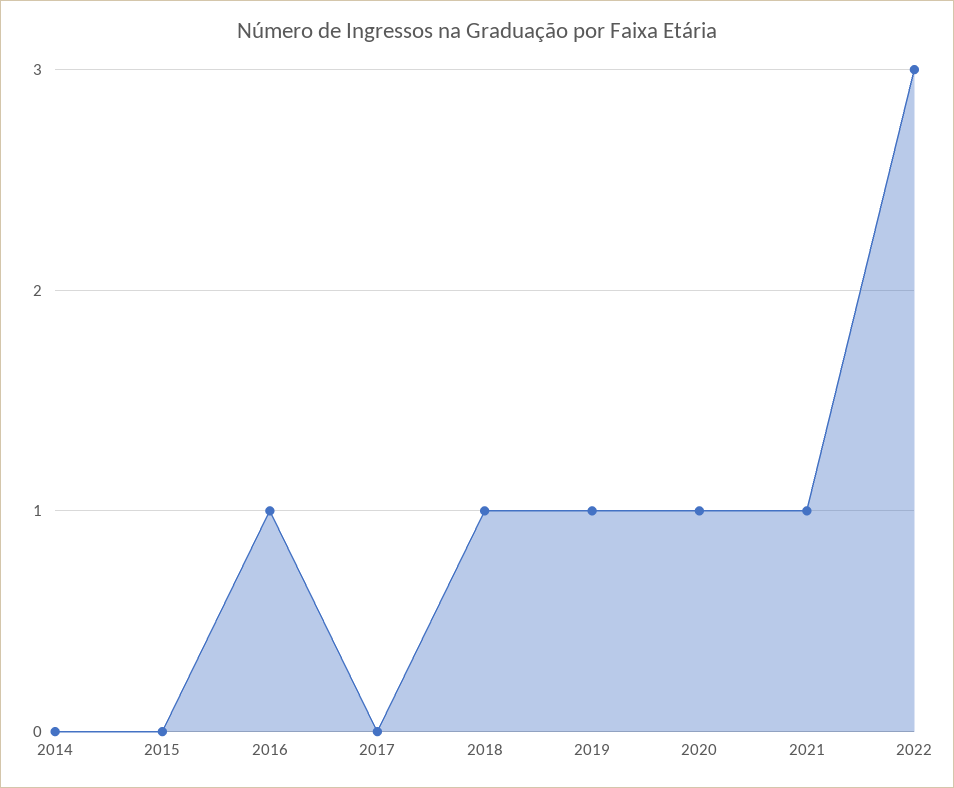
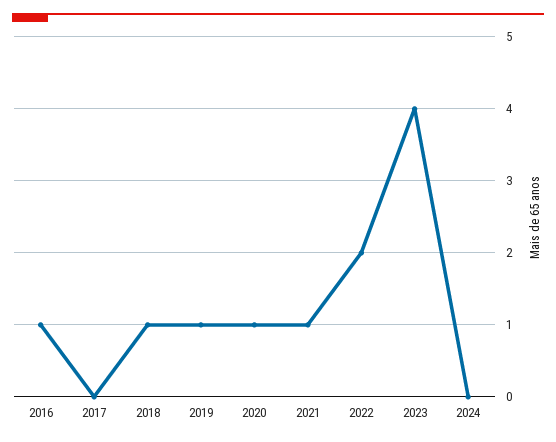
2014: 0 -> none
2015: 0 -> none
2022: 3 -> 2
2023: none -> 4
2024: none -> 0

